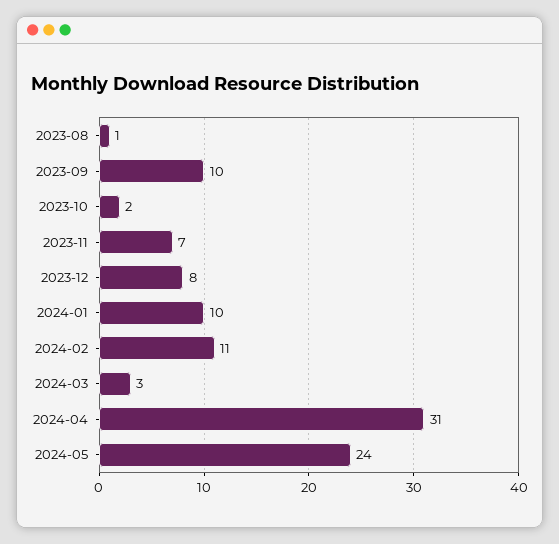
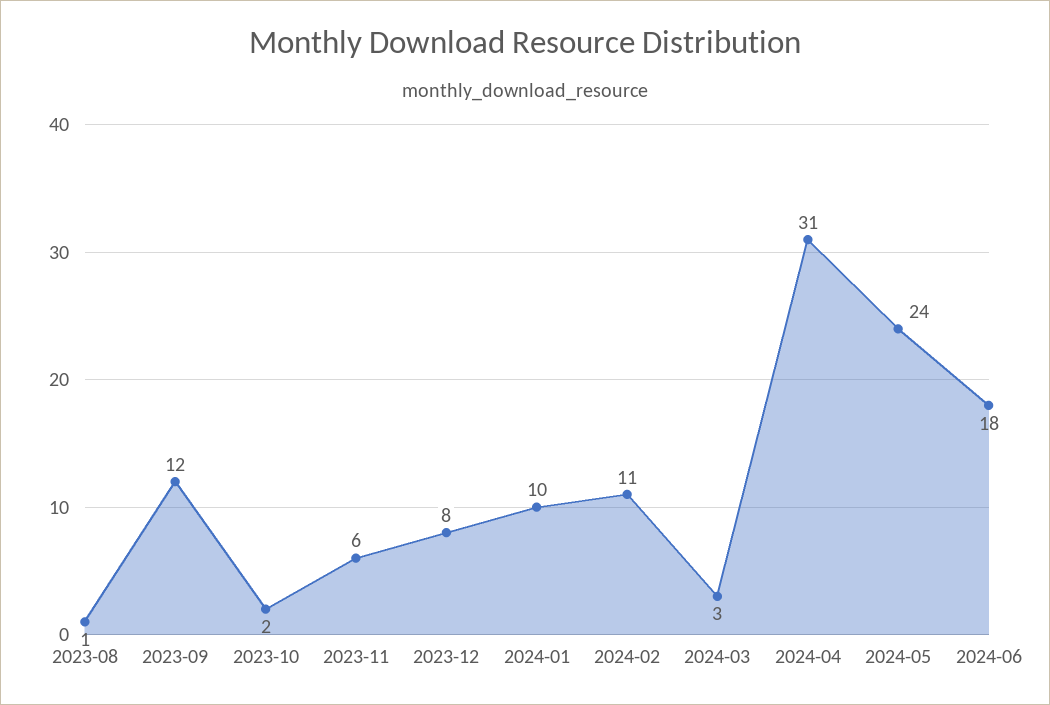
2023-09: 10 -> 12
2023-11: 7 -> 6
2024-06: none -> 18

